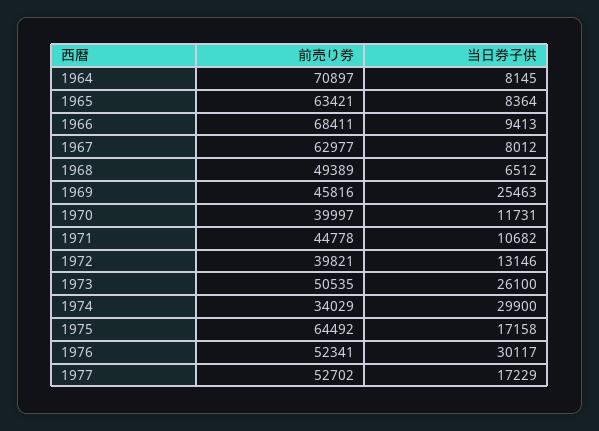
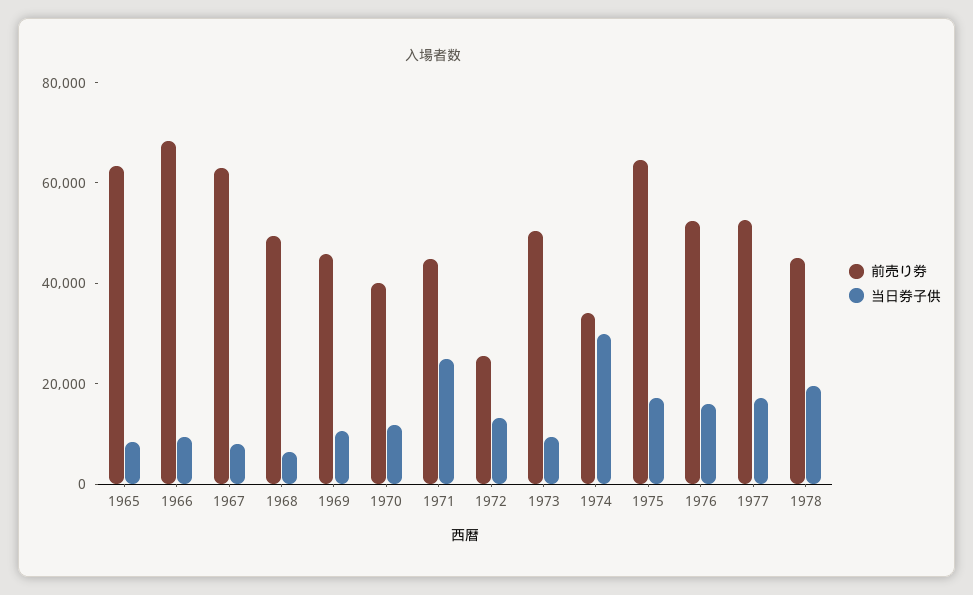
前売り券, 1964: 70897 -> none
当日券子供, 1964: 8145 -> none
当日券子供, 1969: 25463 -> 10000
当日券子供, 1971: 10682 -> 25000
前売り券, 1972: 39821 -> 25000
当日券子供, 1973: 26100 -> 10000
当日券子供, 1976: 30117 -> 15000
前売り券, 1978: none -> 45000
当日券子供, 1978: none -> 20000

